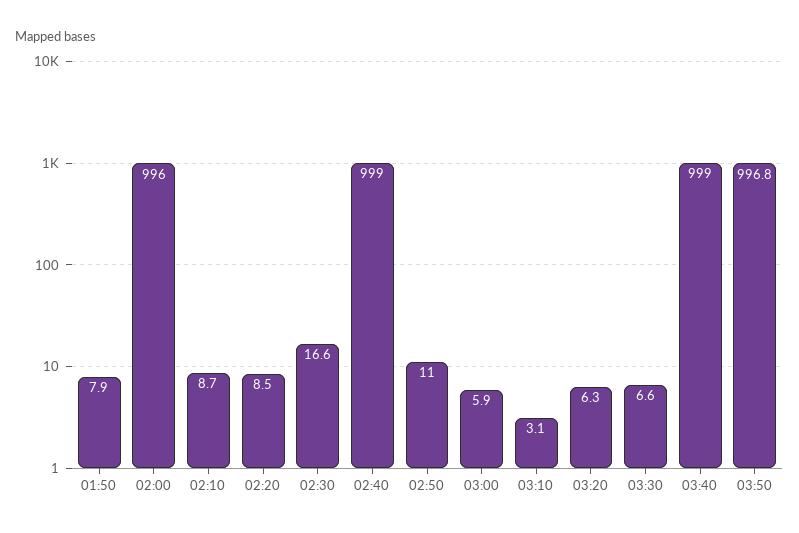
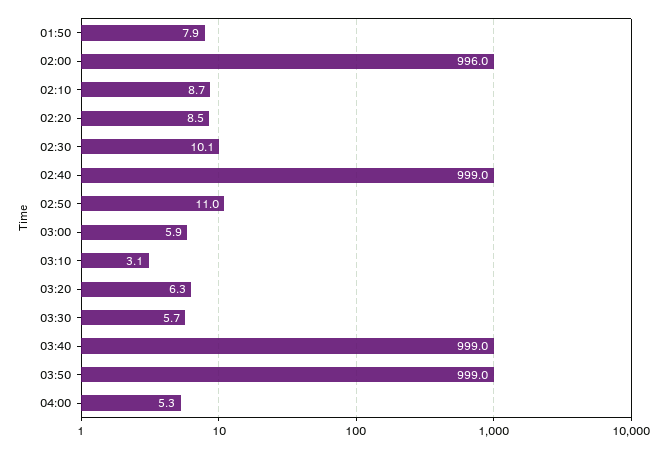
02:30: 16.6 -> 10.1
03:30: 6.6 -> 5.7
03:50: 996.8 -> 999
04:00: none -> 5.3

